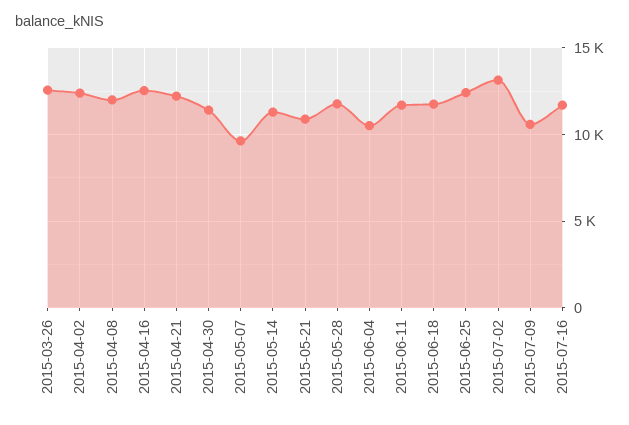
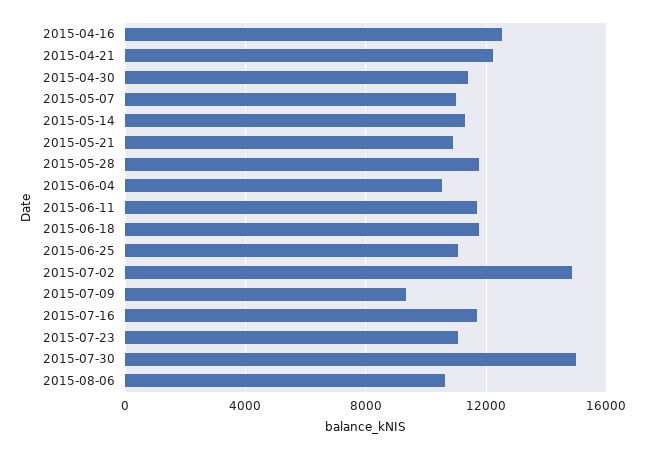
2015-03-26: 12500 -> none
2015-04-02: 12500 -> none
2015-04-08: 12000 -> none
2015-05-07: 9500 -> 11000
2015-06-25: 12500 -> 11000
2015-07-02: 13000 -> 15000
2015-07-09: 10500 -> 9500
2015-07-23: none -> 11000
2015-07-30: none -> 15000
2015-08-06: none -> 10500

